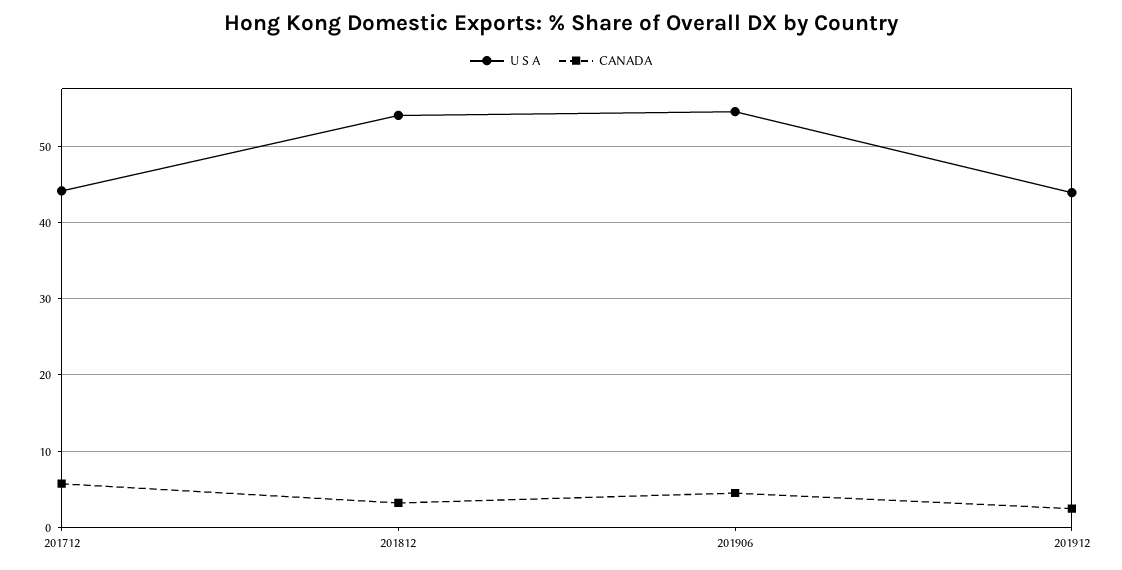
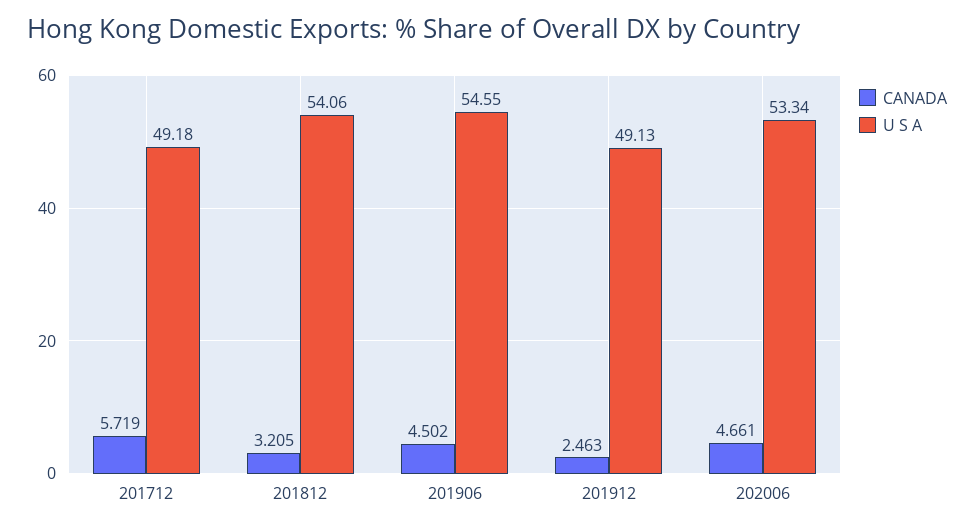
U S A, 201712: 44 -> 49.18
U S A, 201912: 44 -> 49.13
CANADA, 202006: none -> 4.661
U S A, 202006: none -> 53.34

